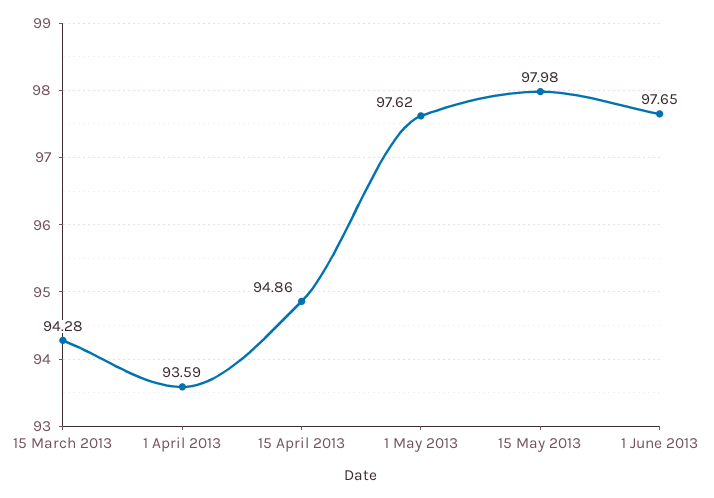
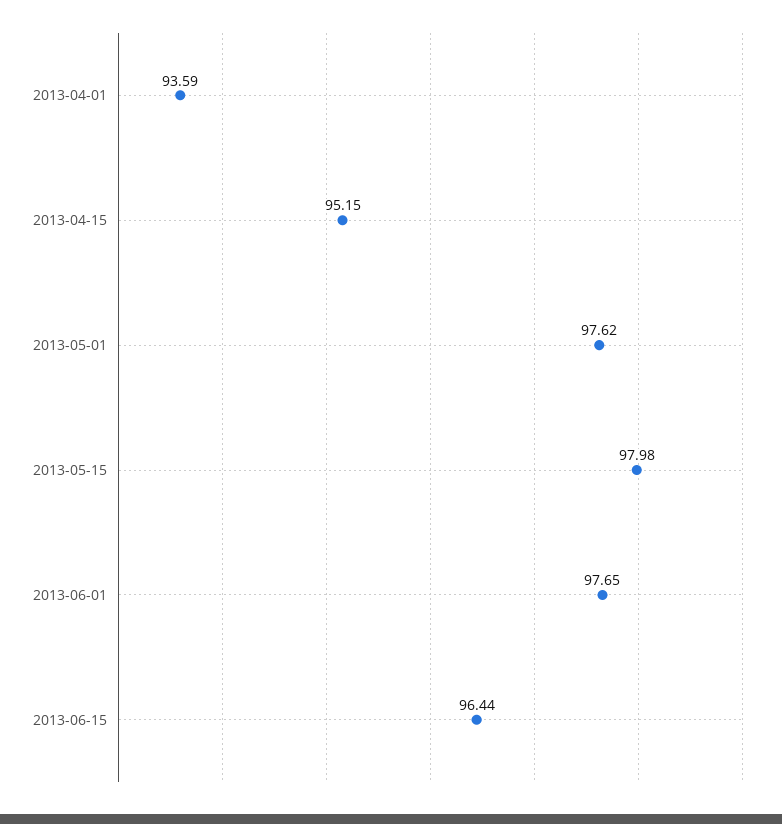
15 March 2013: 94.28 -> none
15 April 2013: 94.86 -> 95.15
2013-06-15: none -> 96.44

